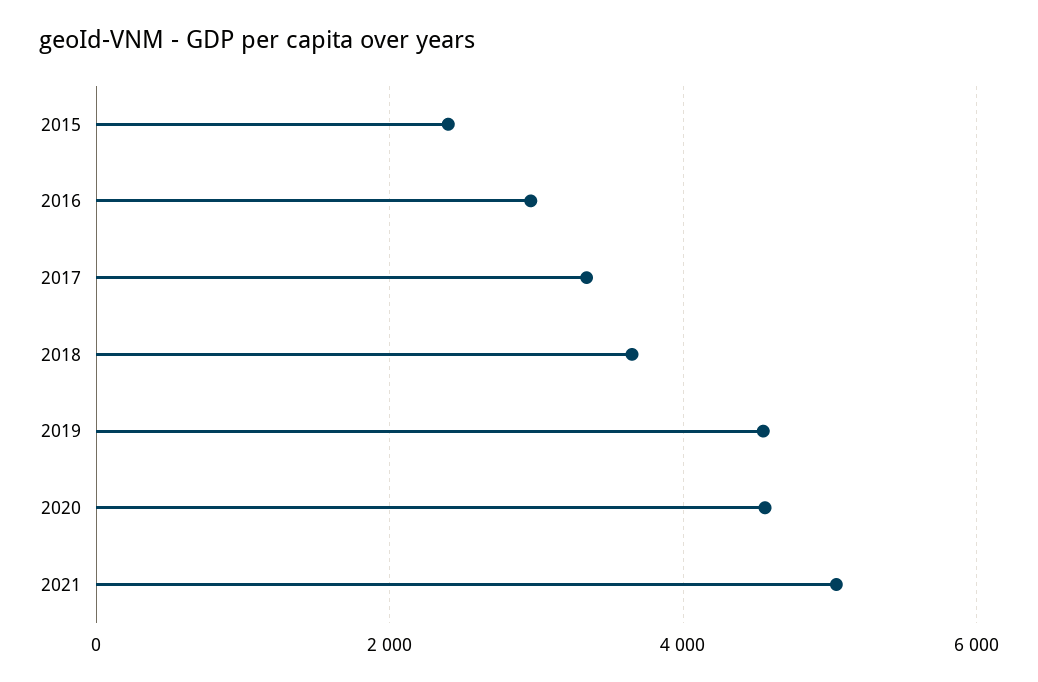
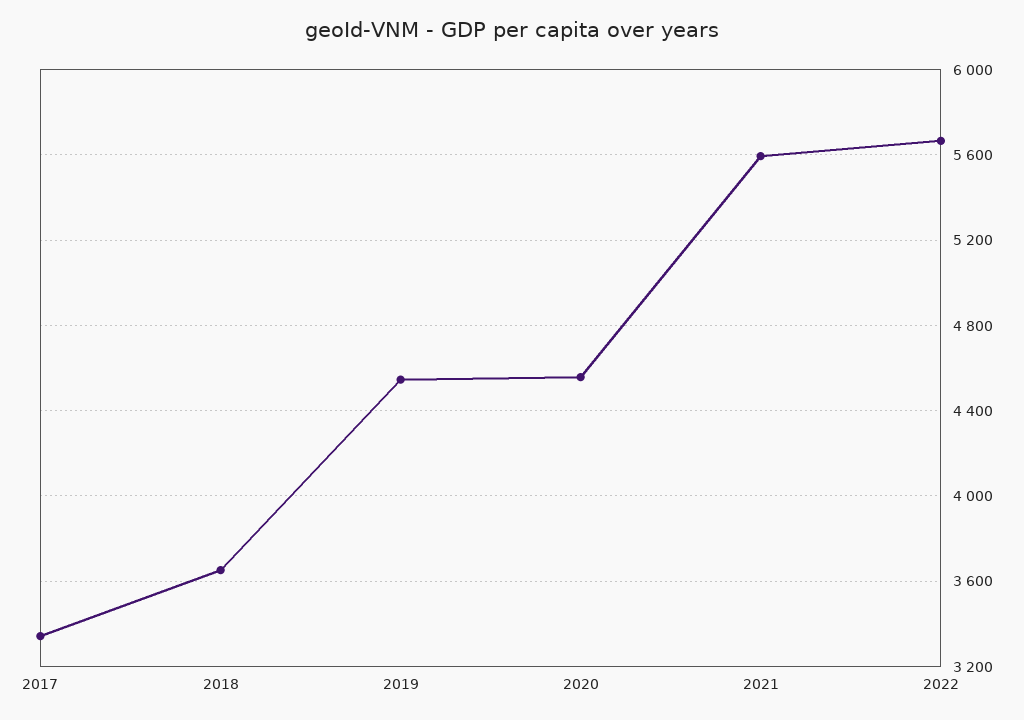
2015: 2400 -> none
2016: 3000 -> none
2021: 5000 -> 5600
2022: none -> 5650

